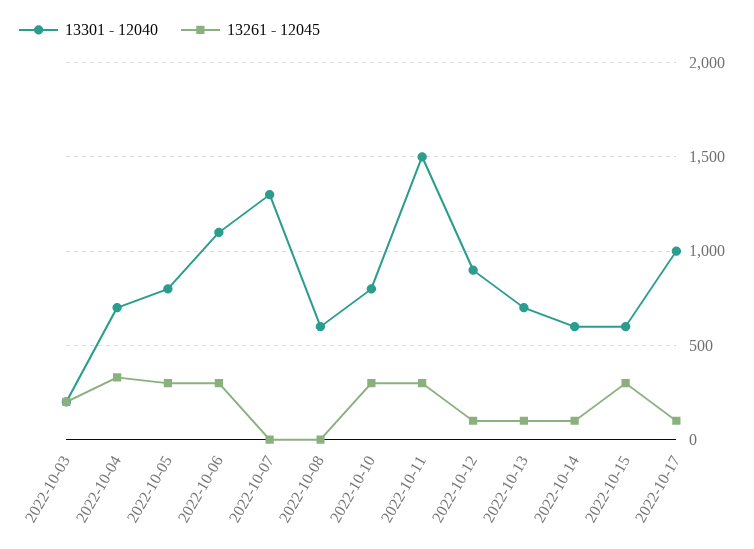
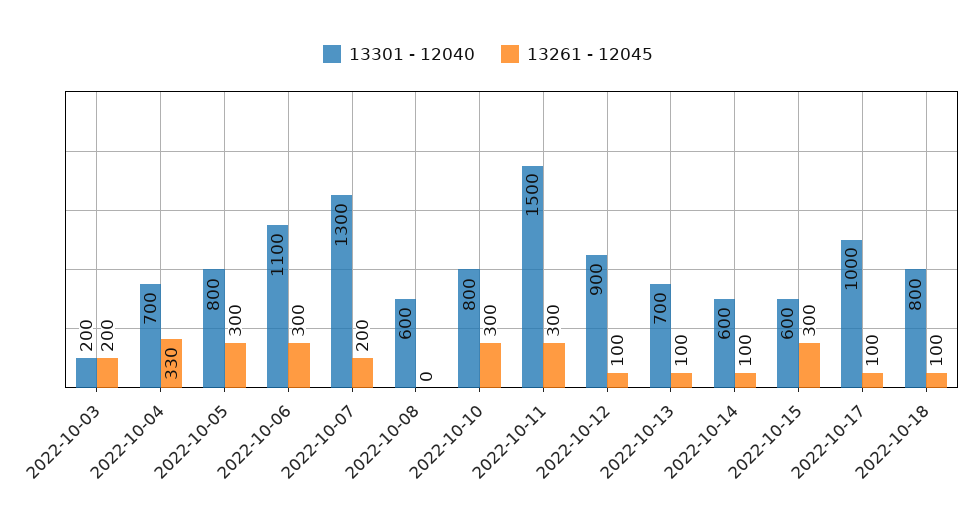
13261 - 12045, 2022-10-07: 0 -> 200
13301 - 12040, 2022-10-18: none -> 800
13261 - 12045, 2022-10-18: none -> 100

